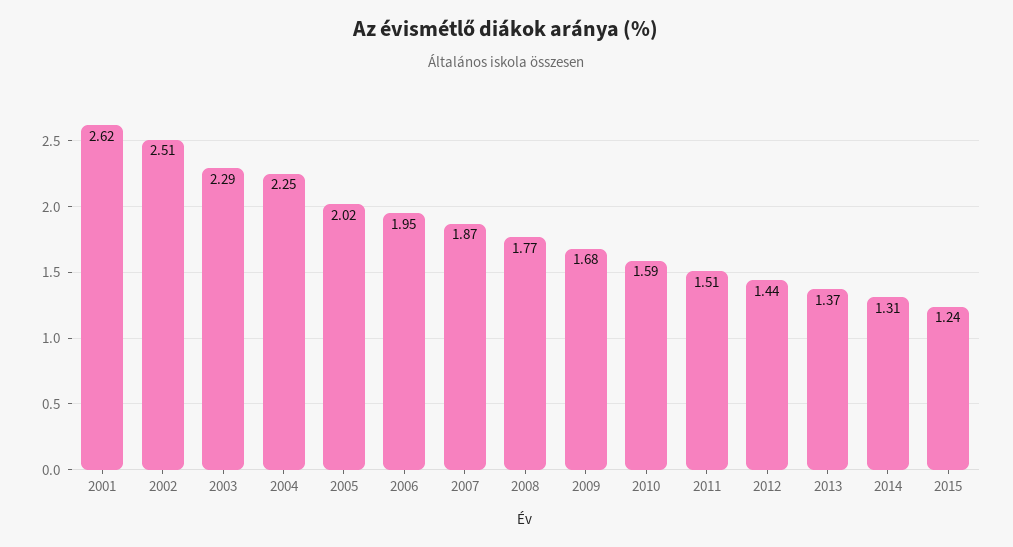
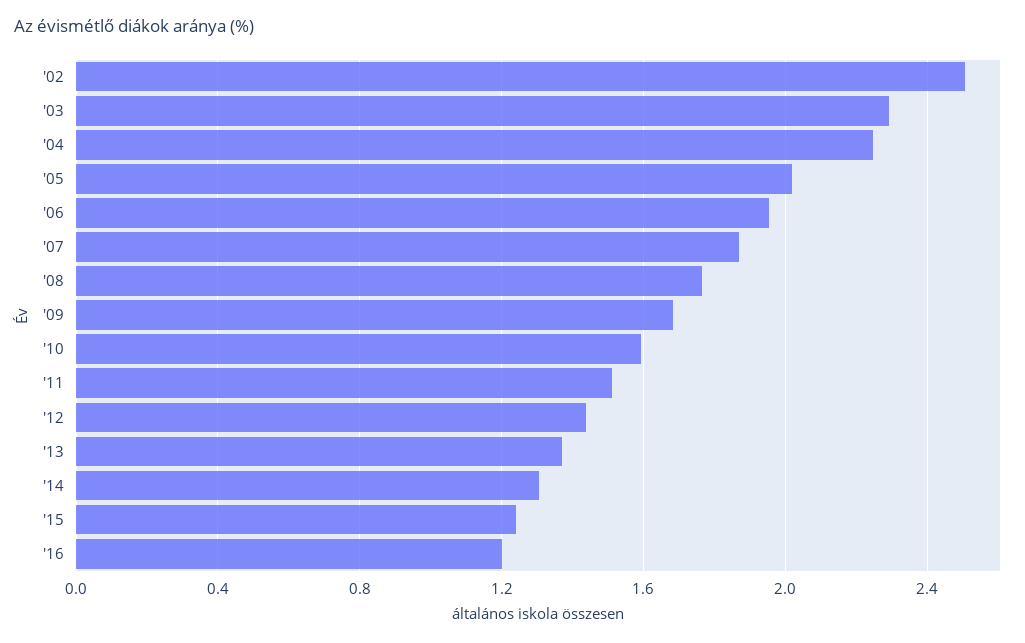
2001: 2.62 -> none
'16: none -> 1.2

